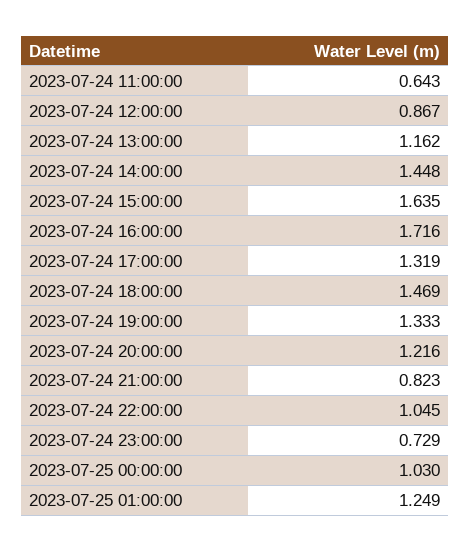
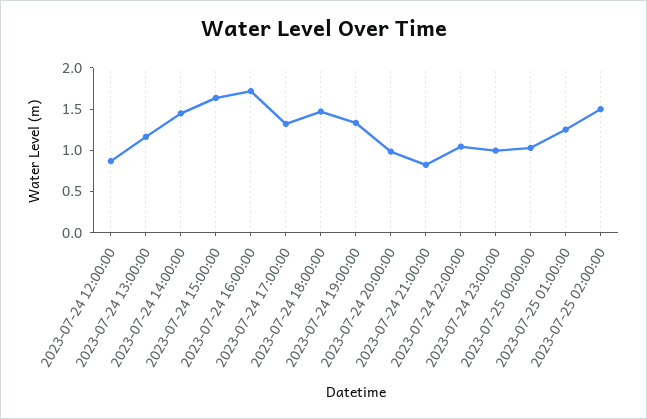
2023-07-24 11:00:00: 0.643 -> none
2023-07-24 20:00:00: 1.216 -> 1
2023-07-24 23:00:00: 0.729 -> 1
2023-07-25 02:00:00: none -> 1.5

